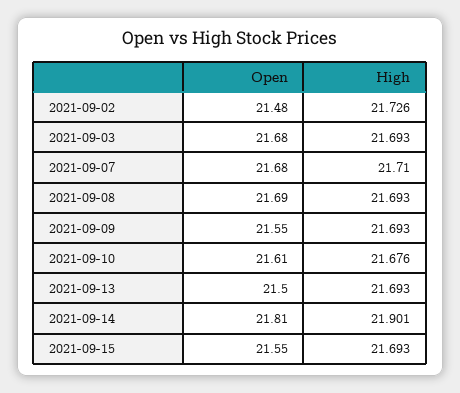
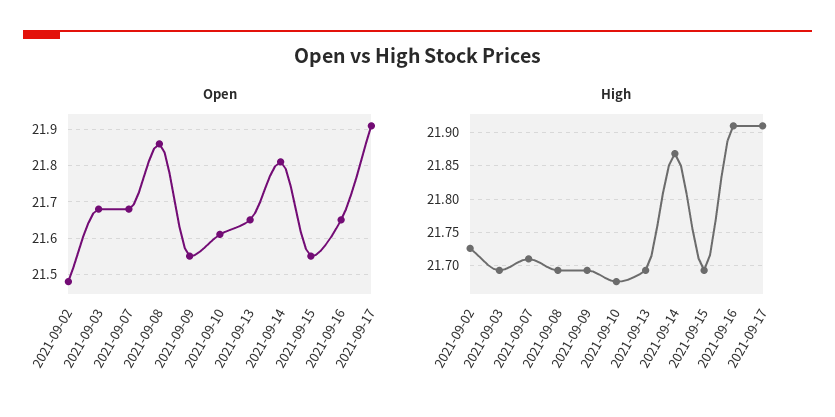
Open, 2021-09-08: 21.69 -> 21.85
Open, 2021-09-13: 21.5 -> 21.65
High, 2021-09-14: 21.901 -> 21.87
Open, 2021-09-16: none -> 21.65
Open, 2021-09-17: none -> 21.9
High, 2021-09-16: none -> 21.91
High, 2021-09-17: none -> 21.91

